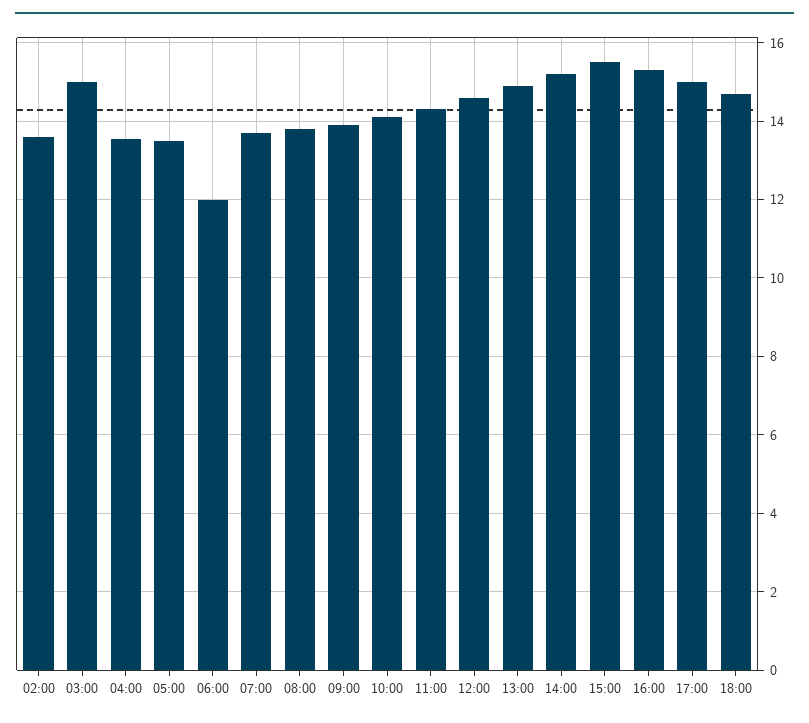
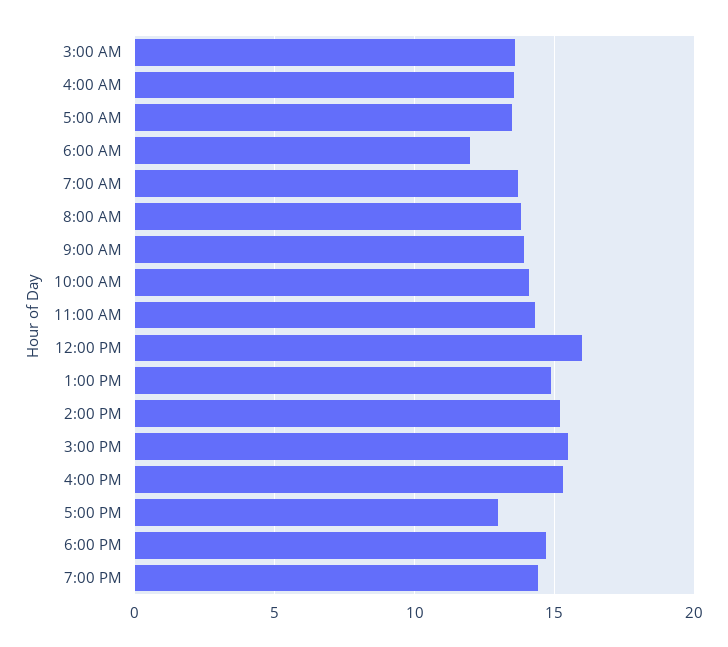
02:00: 13.6 -> none
03:00: 15 -> 13.5
12:00: 14.6 -> 16
17:00: 15 -> 13
7:00 PM: none -> 14.5

